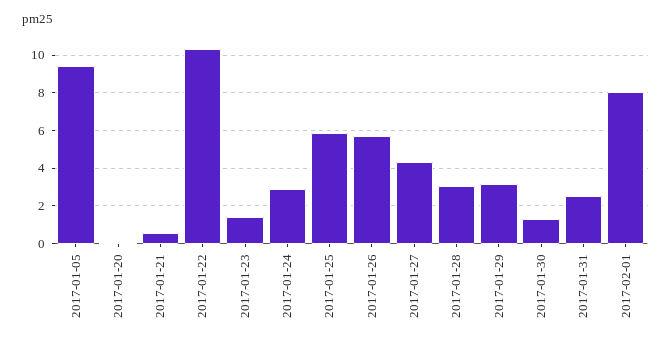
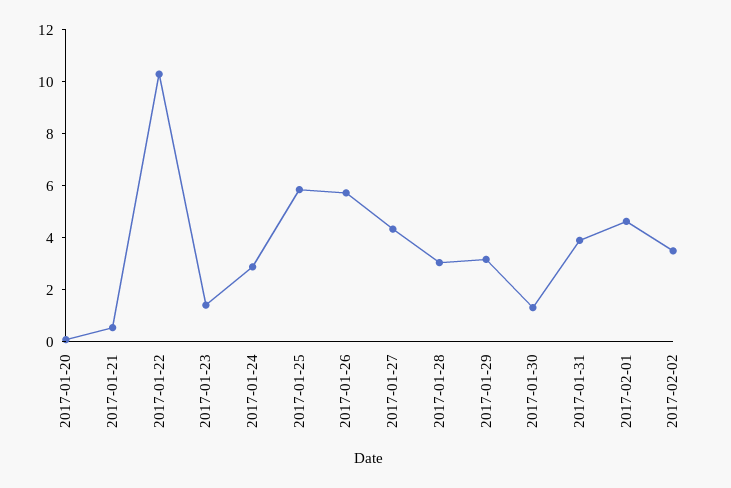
2017-01-05: 9.5 -> none
2017-01-31: 2.5 -> 4
2017-02-01: 8 -> 4.5
2017-02-02: none -> 3.5

